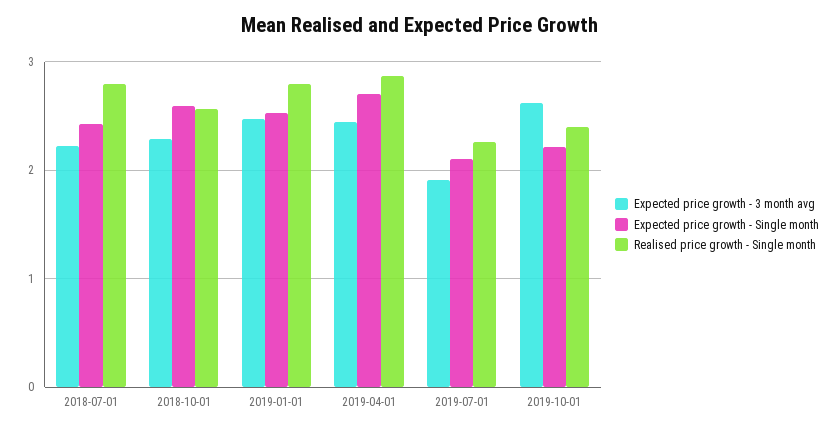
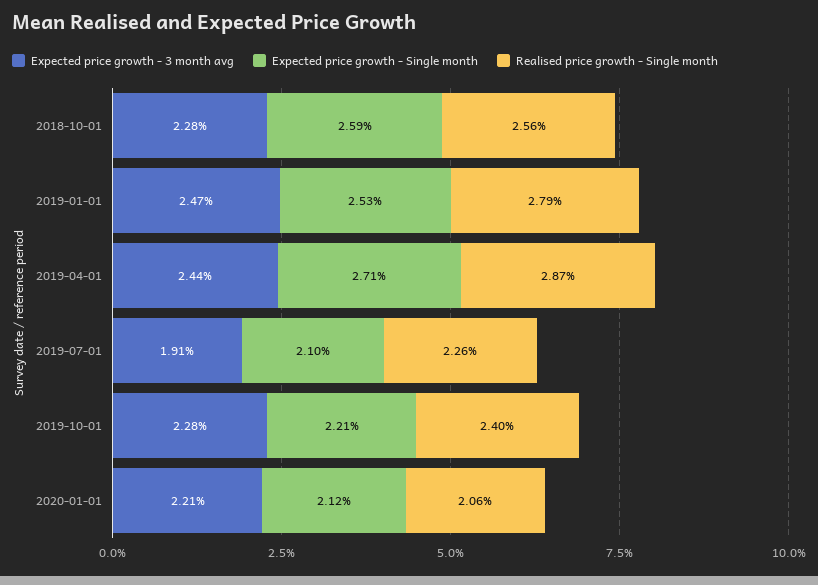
Expected price growth - 3 month avg, 2018-07-01: 2.2 -> none
Expected price growth - Single month, 2018-07-01: 2.4 -> none
Realised price growth - Single month, 2018-07-01: 2.8 -> none
Expected price growth - 3 month avg, 2019-10-01: 2.6 -> 2.28
Expected price growth - 3 month avg, 2020-01-01: none -> 2.21
Expected price growth - Single month, 2020-01-01: none -> 2.12
Realised price growth - Single month, 2020-01-01: none -> 2.06

